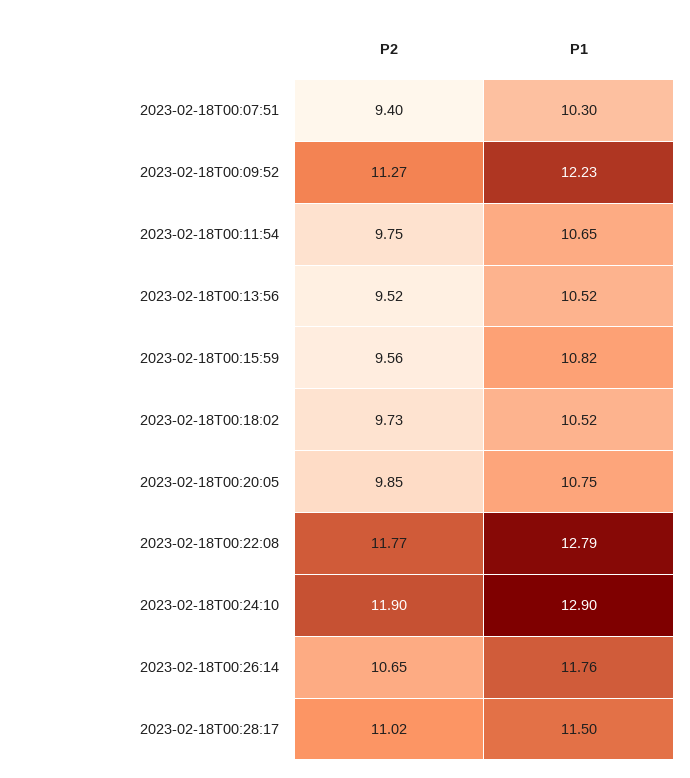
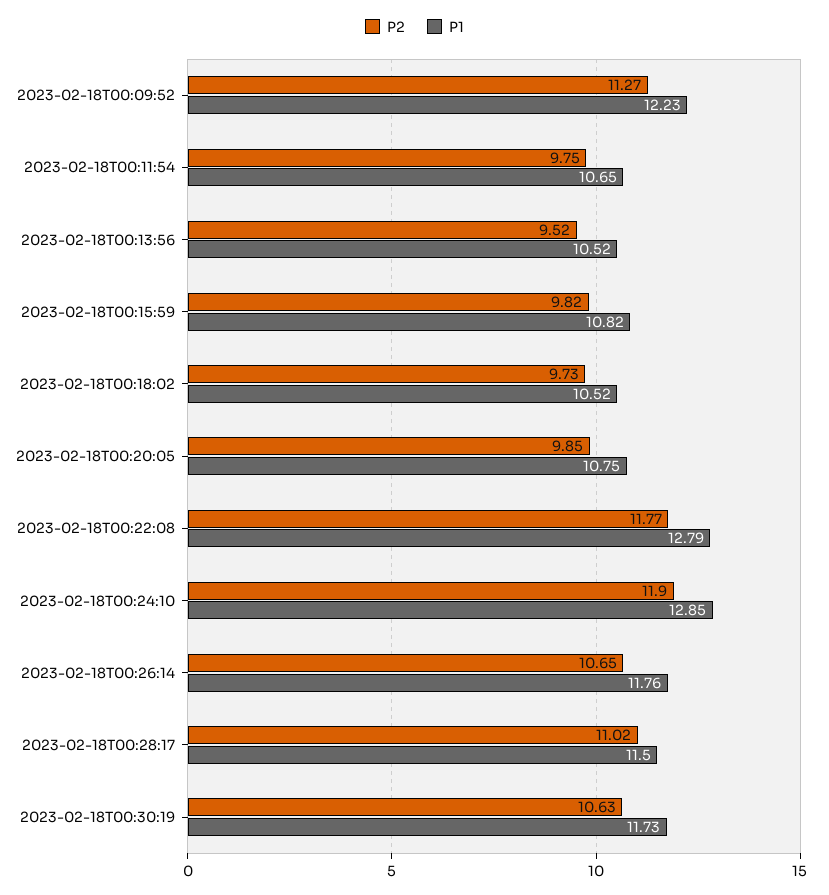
P2, 2023-02-18T00:07:51: 9.4 -> none
P1, 2023-02-18T00:07:51: 10.3 -> none
P2, 2023-02-18T00:15:59: 9.56 -> 9.82
P1, 2023-02-18T00:24:10: 12.9 -> 12.85
P2, 2023-02-18T00:30:19: none -> 10.63
P1, 2023-02-18T00:30:19: none -> 11.73

